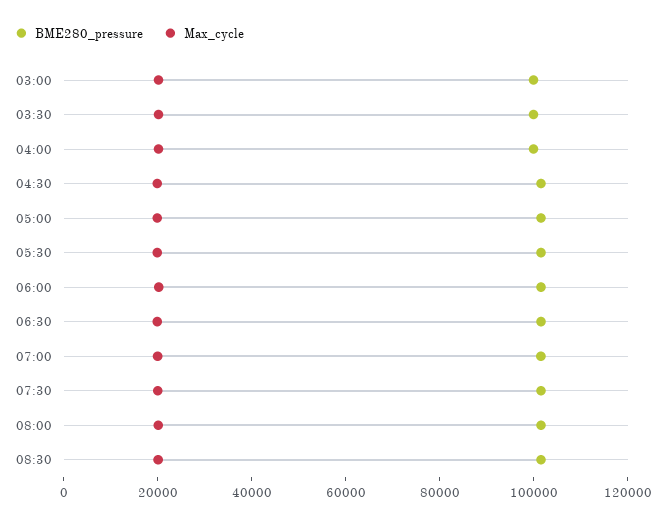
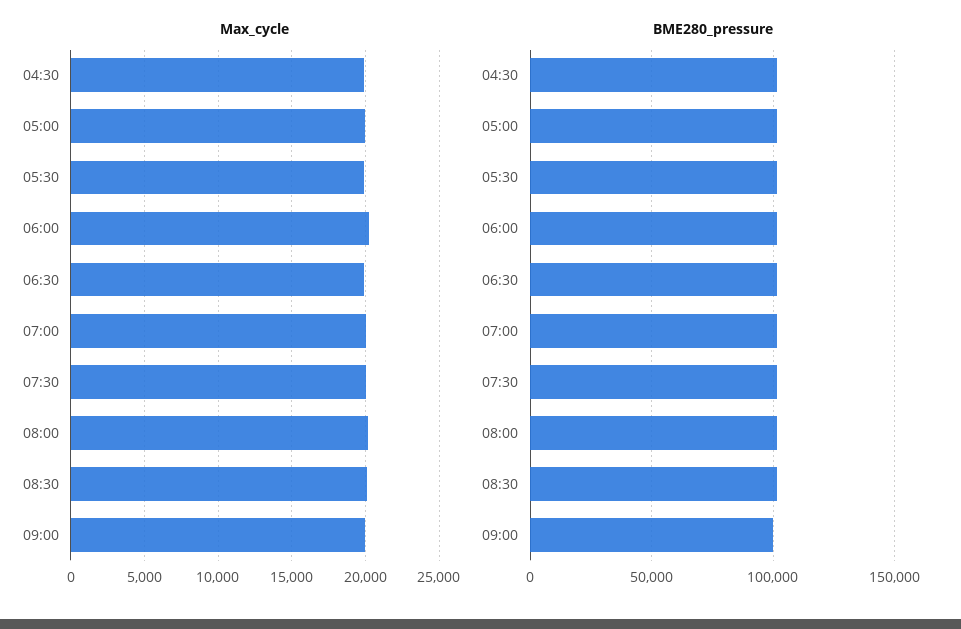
BME280_pressure, 03:00: 100000 -> none
Max_cycle, 03:00: 20000 -> none
BME280_pressure, 03:30: 100000 -> none
Max_cycle, 03:30: 20000 -> none
BME280_pressure, 04:00: 100000 -> none
Max_cycle, 04:00: 20000 -> none
Max_cycle, 09:00: none -> 20000
BME280_pressure, 09:00: none -> 100000

